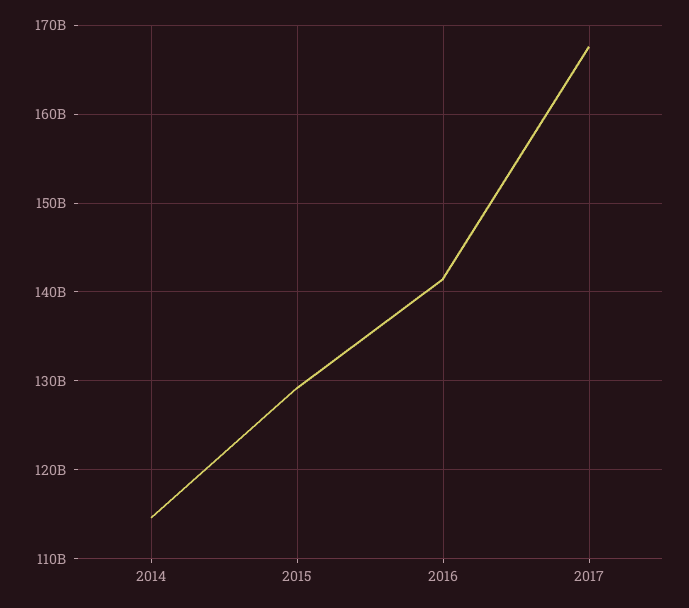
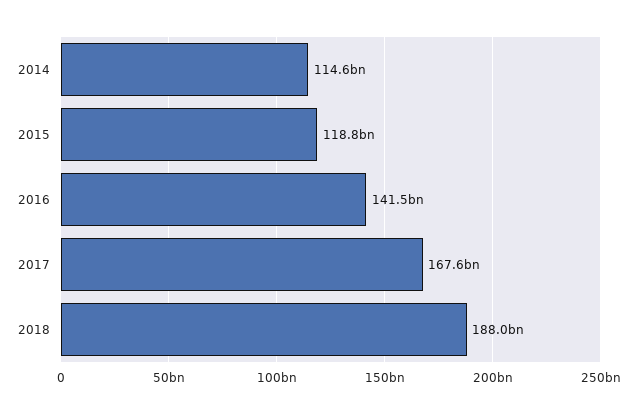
2015: 129000000000 -> 118800000000
2018: none -> 188000000000

